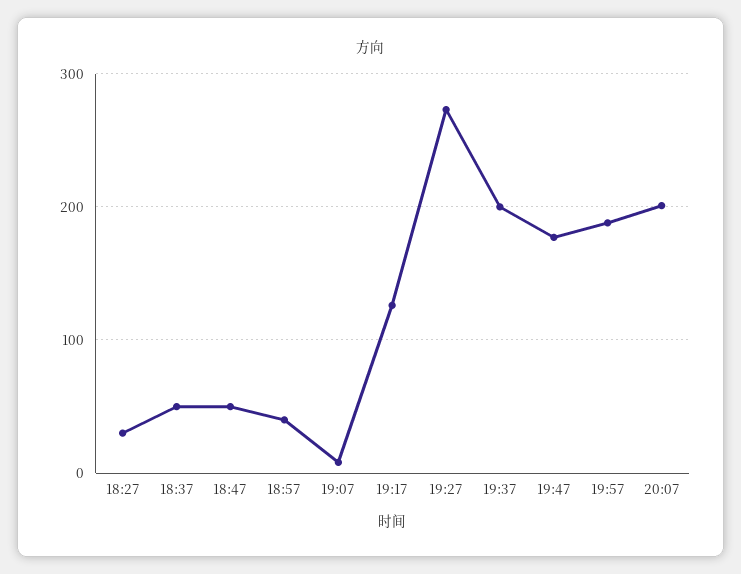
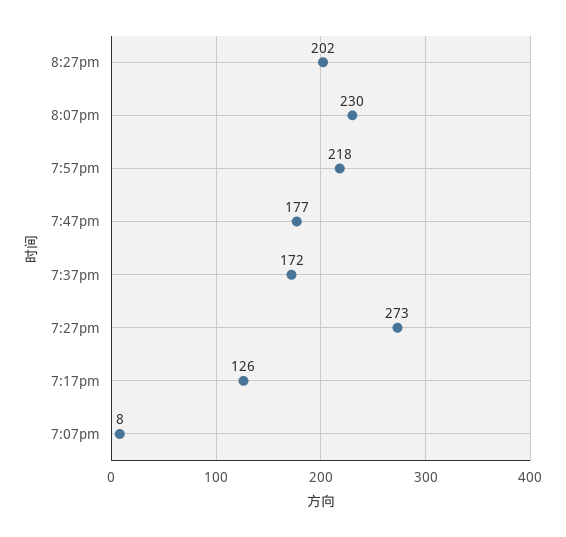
18:27: 30 -> none
18:37: 50 -> none
18:47: 50 -> none
18:57: 40 -> none
19:37: 200 -> 172
19:57: 190 -> 218
20:07: 200 -> 230
8:27pm: none -> 202

